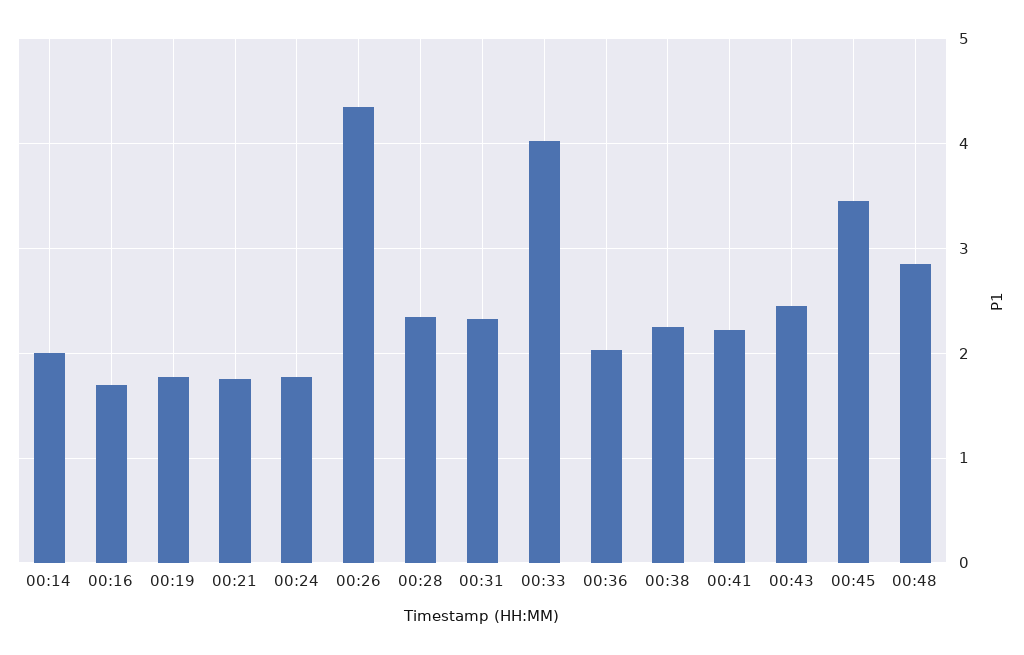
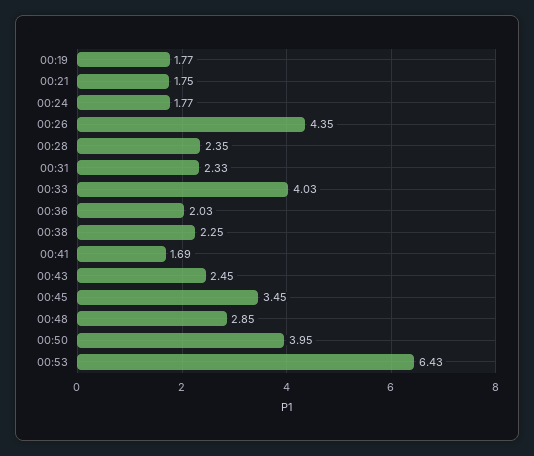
00:14: 2 -> none
00:16: 1.7 -> none
00:41: 2.2 -> 1.69
00:50: none -> 3.95
00:53: none -> 6.43

